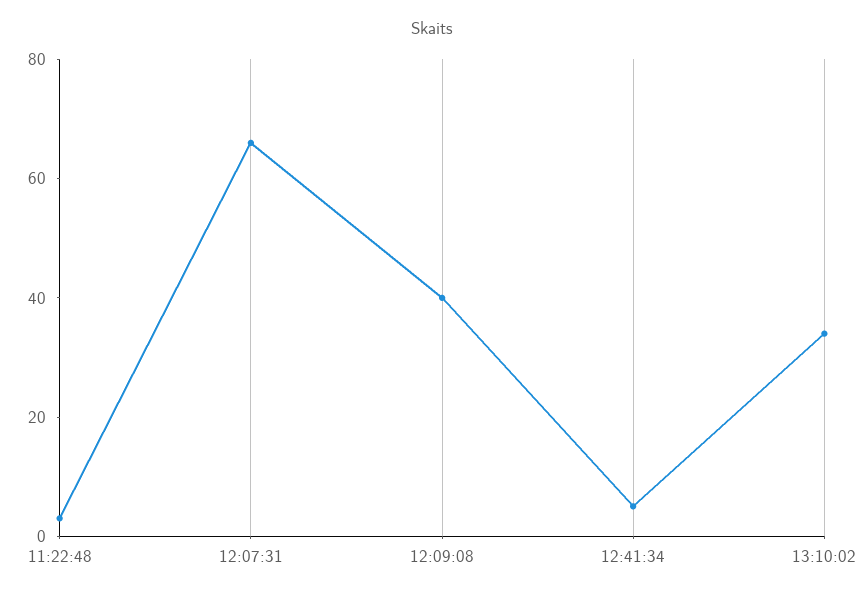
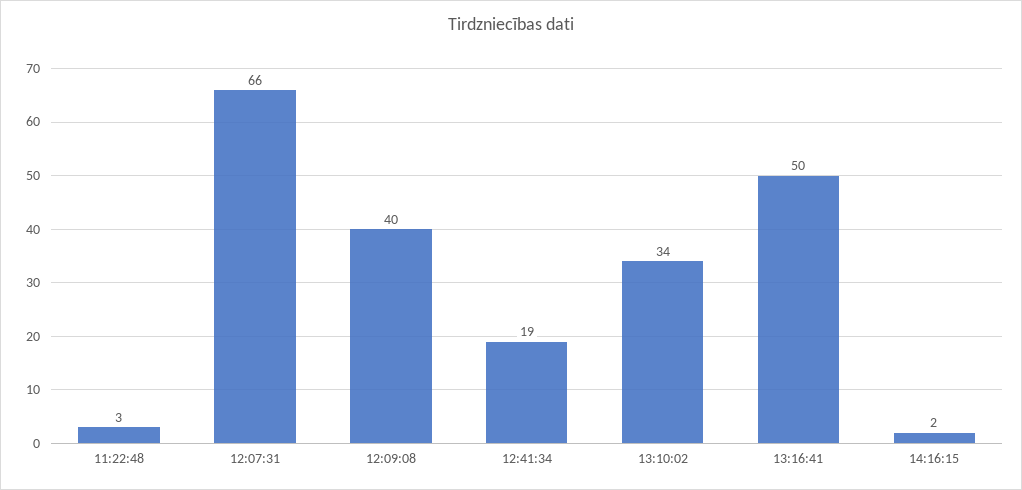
12:41:34: 5 -> 19
13:16:41: none -> 50
14:16:15: none -> 2

